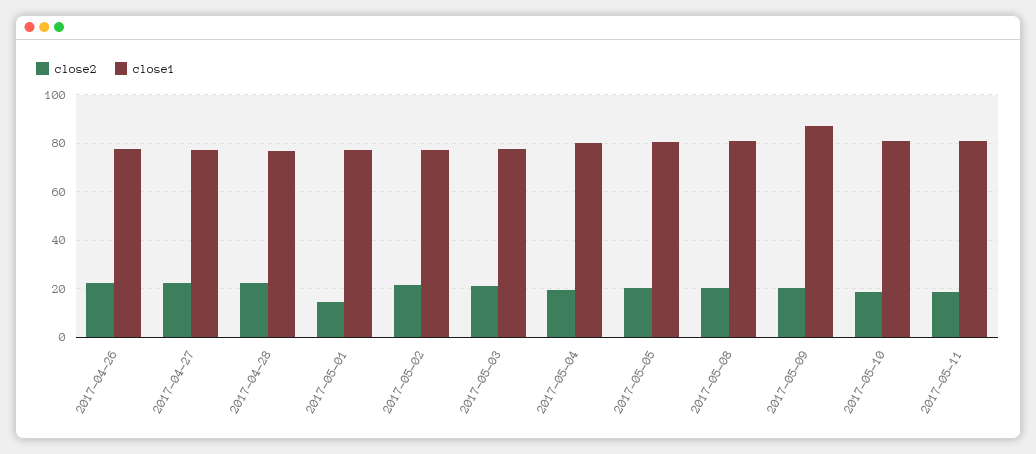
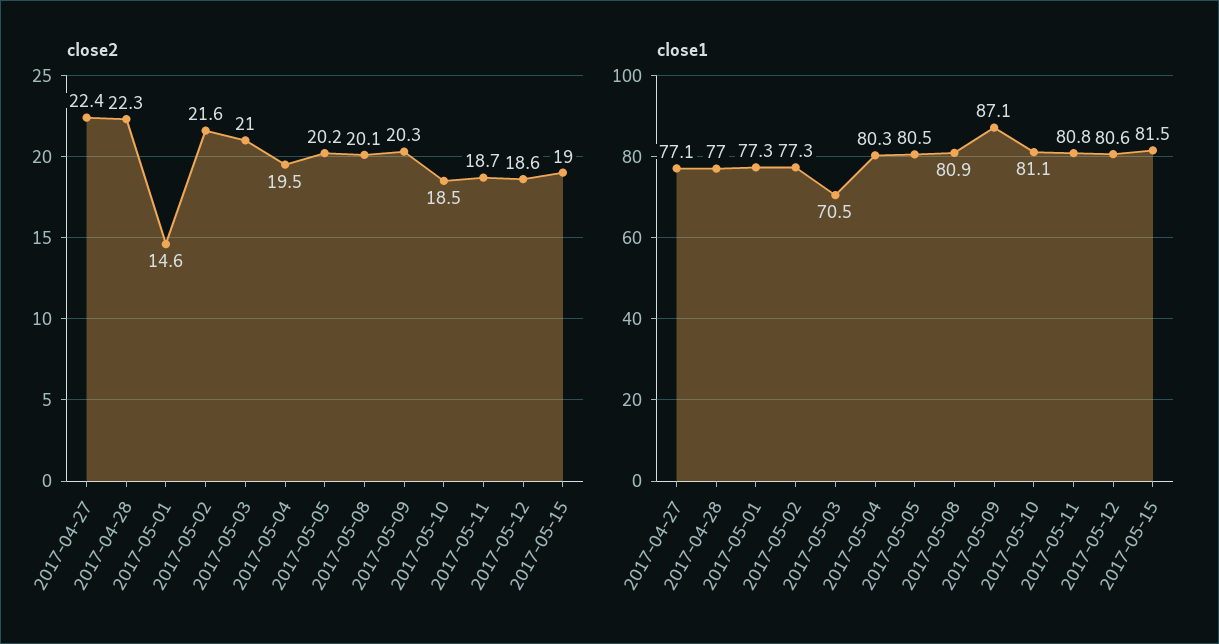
close2, 2017-04-26: 22.5 -> none
close1, 2017-04-26: 77.5 -> none
close1, 2017-05-03: 77.5 -> 70.5
close2, 2017-05-12: none -> 18.6
close2, 2017-05-15: none -> 19
close1, 2017-05-12: none -> 80.6
close1, 2017-05-15: none -> 81.5

